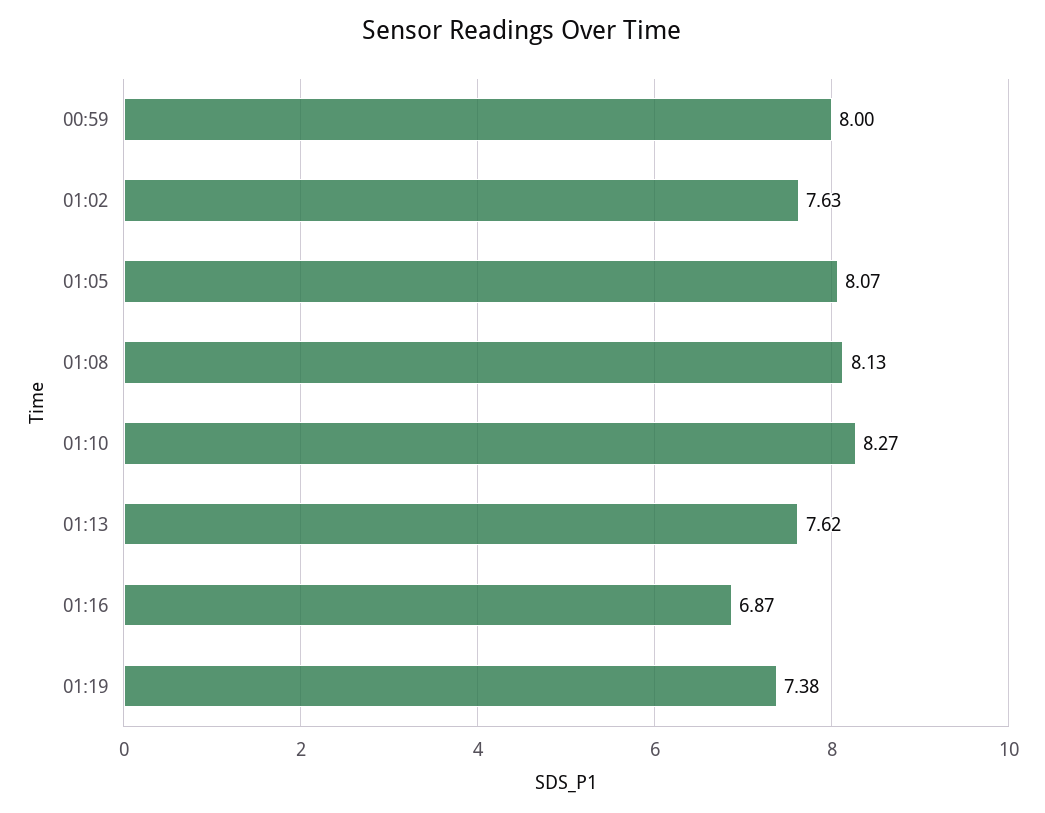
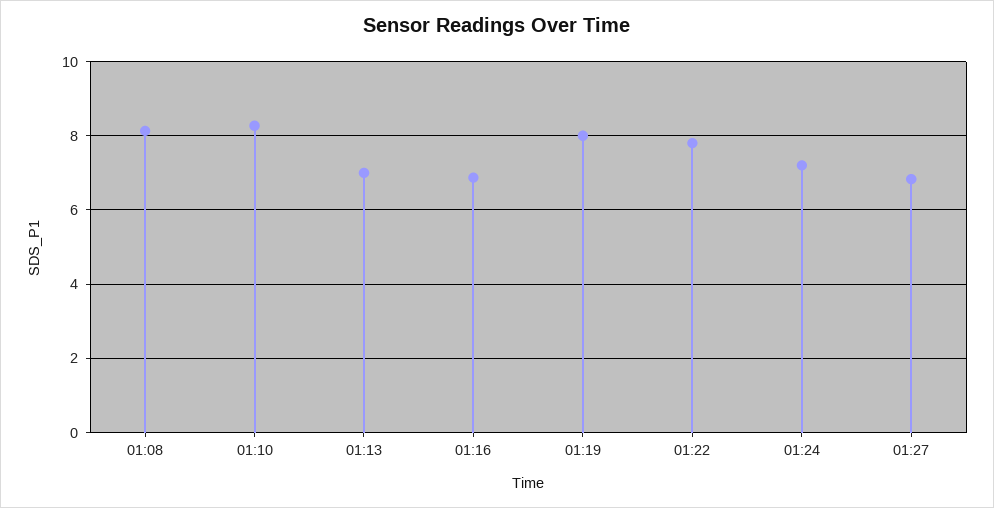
00:59: 8 -> none
01:02: 7.63 -> none
01:05: 8.07 -> none
01:13: 7.62 -> 7
01:19: 7.38 -> 8
01:22: none -> 7.8
01:24: none -> 7.2
01:27: none -> 6.8

